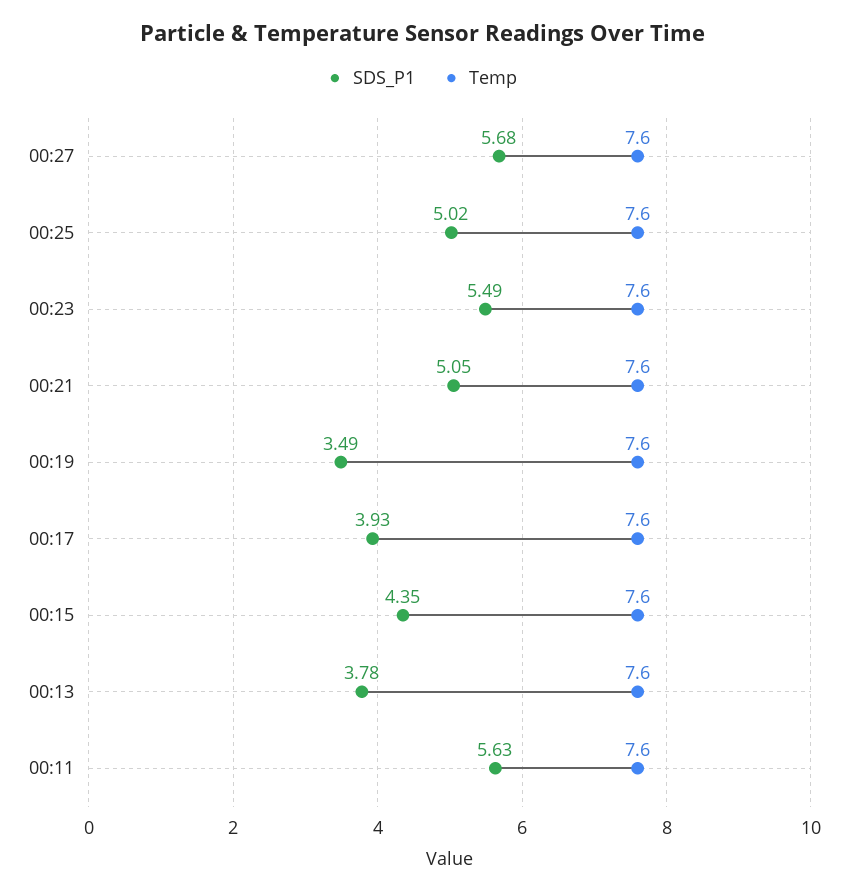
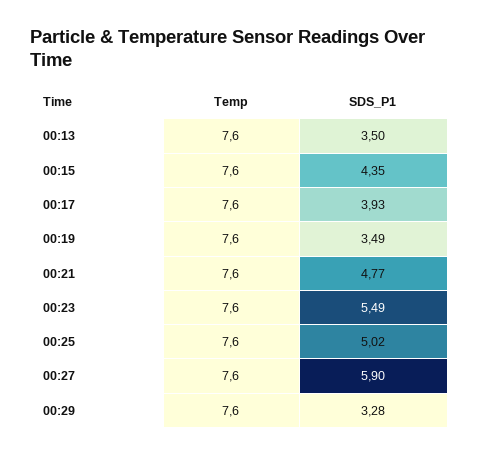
SDS_P1, 00:27: 5.68 -> 5.9
SDS_P1, 00:21: 5.05 -> 4.77
SDS_P1, 00:13: 3.78 -> 3.5
SDS_P1, 00:11: 5.63 -> none
Temp, 00:11: 7.6 -> none
Temp, 00:29: none -> 7.6
SDS_P1, 00:29: none -> 3.28

